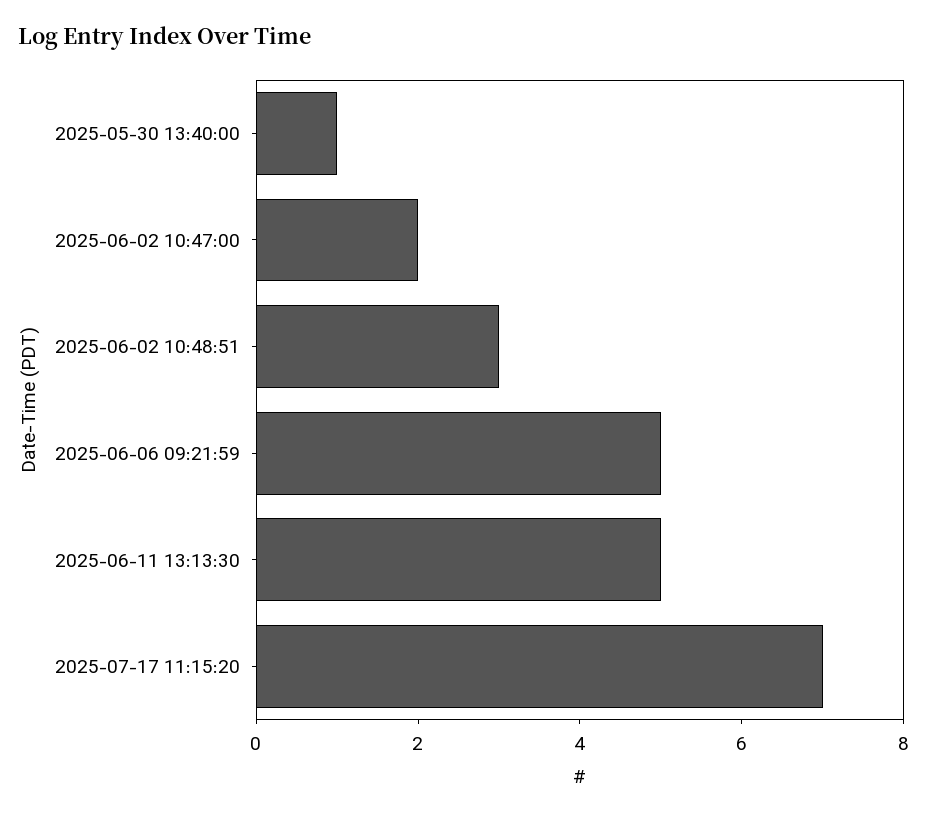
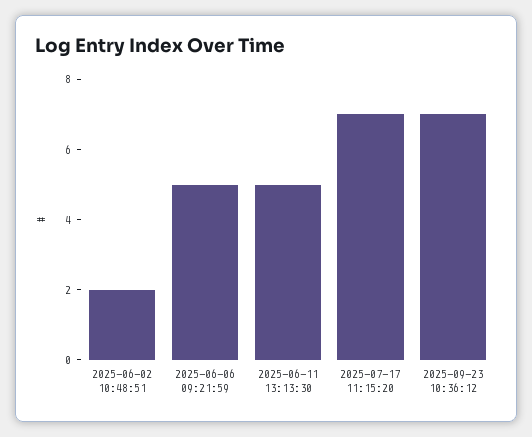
2025-05-30 13:40:00: 1 -> none
2025-06-02 10:47:00: 2 -> none
2025-06-02 10:48:51: 3 -> 2
2025-09-23 10:36:12: none -> 7

